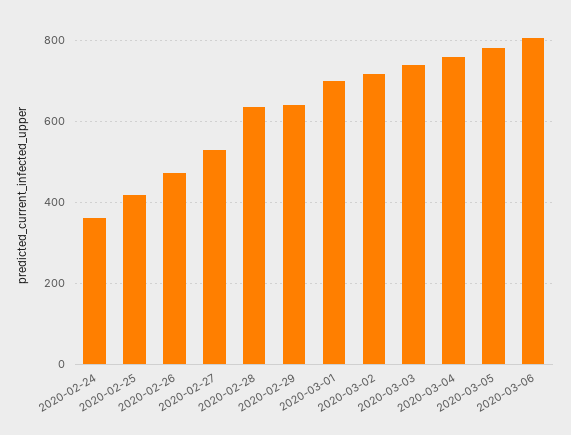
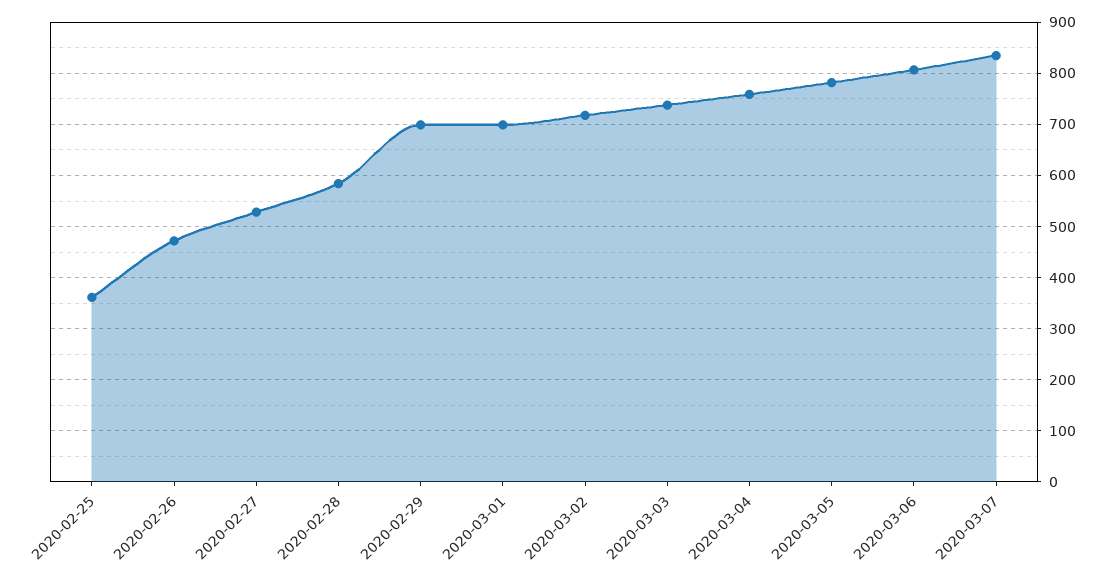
2020-02-24: 360 -> none
2020-02-25: 420 -> 360
2020-02-28: 640 -> 580
2020-02-29: 640 -> 700
2020-03-07: none -> 840

